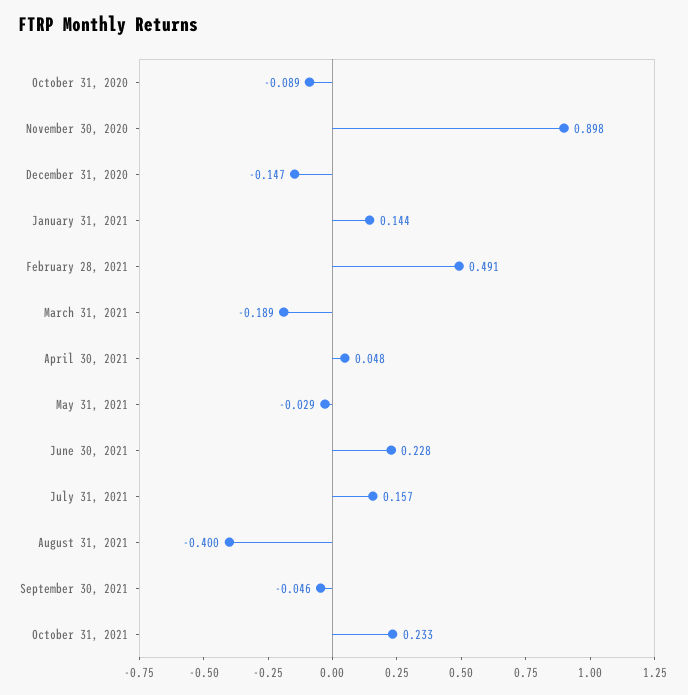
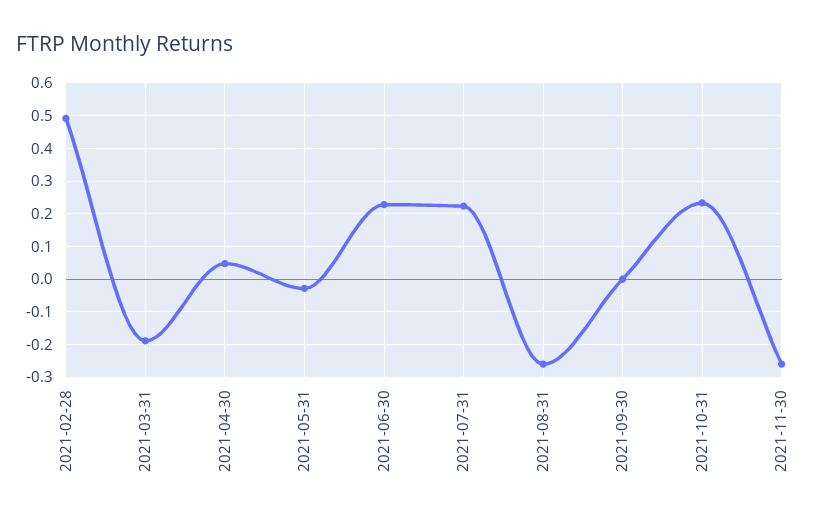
October 31, 2020: -0.089 -> none
November 30, 2020: 0.898 -> none
December 31, 2020: -0.147 -> none
January 31, 2021: 0.144 -> none
July 31, 2021: 0.157 -> 0.22
August 31, 2021: -0.4 -> -0.26
September 30, 2021: -0.046 -> 0
2021-11-30: none -> -0.26

